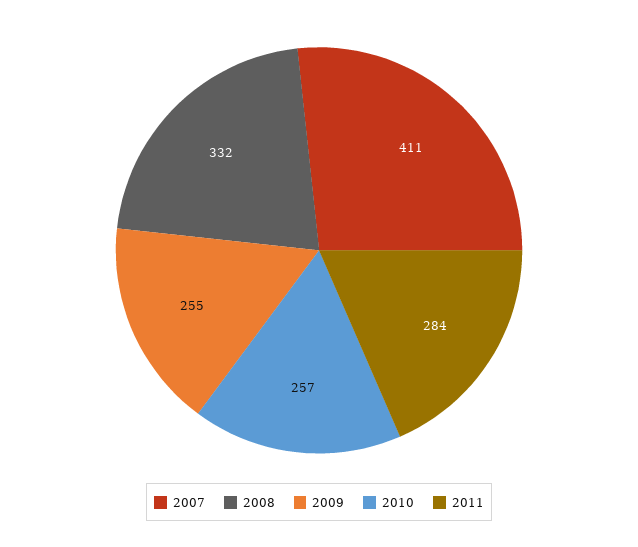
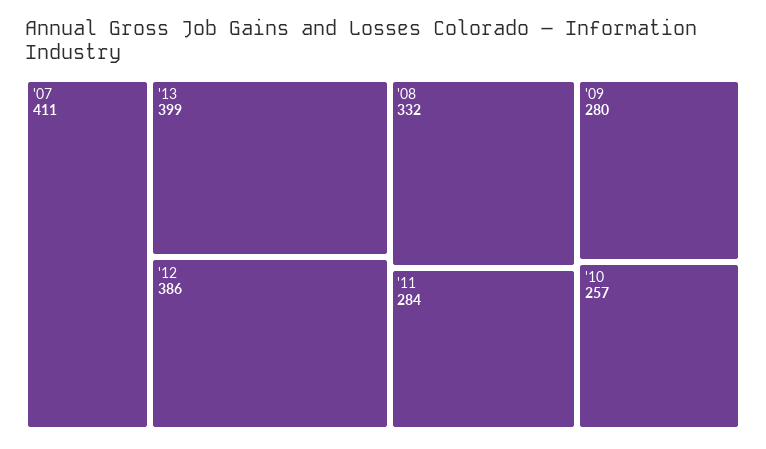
2009: 255 -> 280
'13: none -> 399
'12: none -> 386

